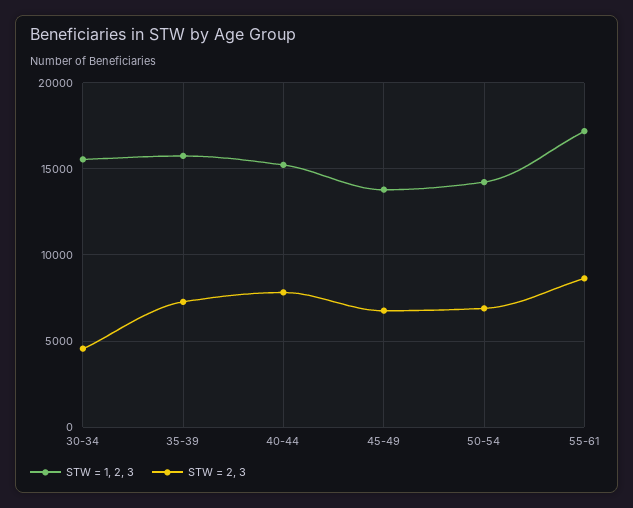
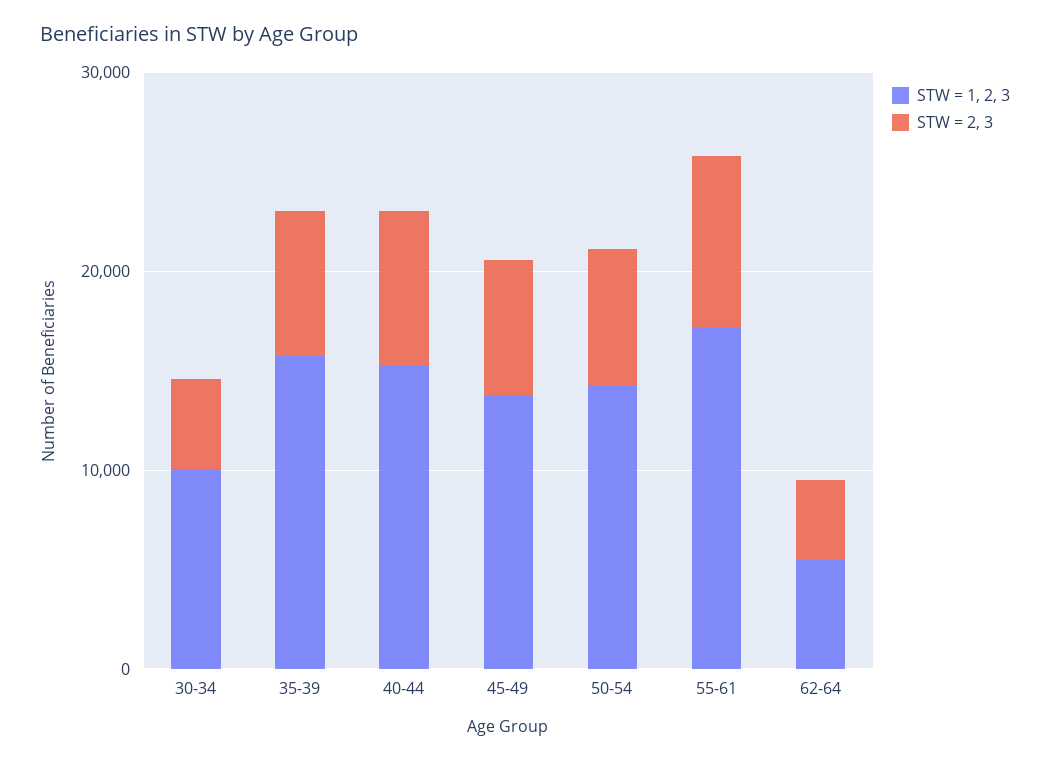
STW = 1, 2, 3, 30-34: 15500 -> 10000
STW = 1, 2, 3, 62-64: none -> 6000
STW = 2, 3, 62-64: none -> 4000

